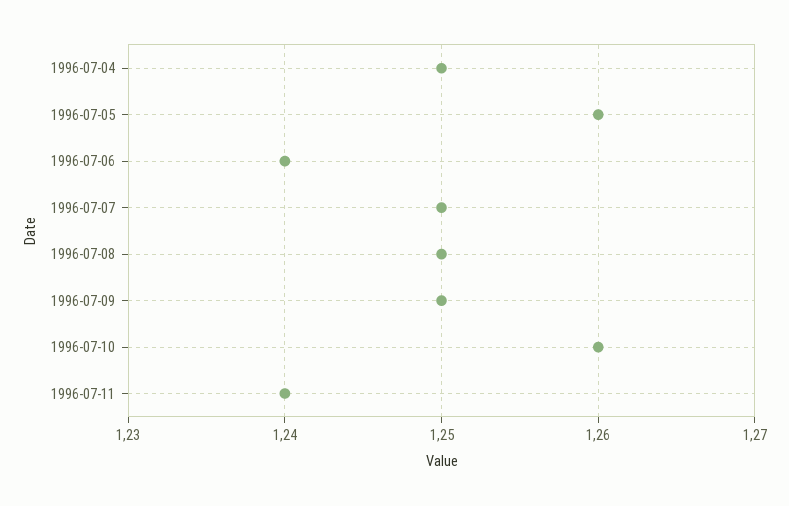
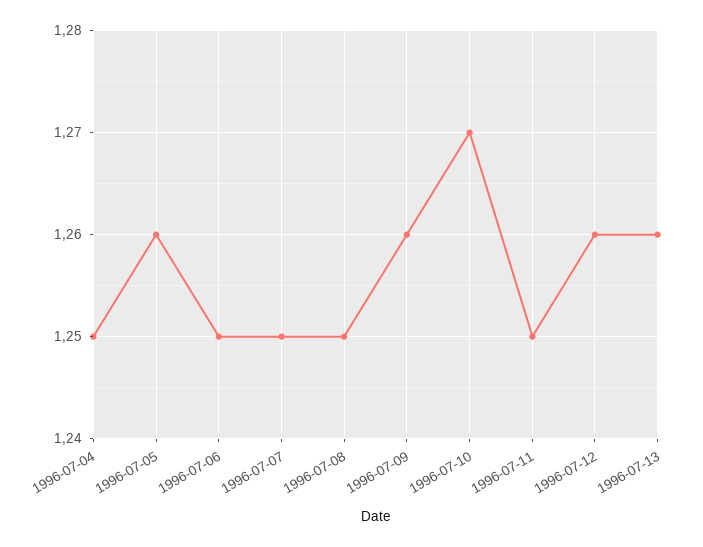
1996-07-06: 1.24 -> 1.25
1996-07-09: 1.25 -> 1.26
1996-07-10: 1.26 -> 1.27
1996-07-11: 1.24 -> 1.25
1996-07-12: none -> 1.26
1996-07-13: none -> 1.26

